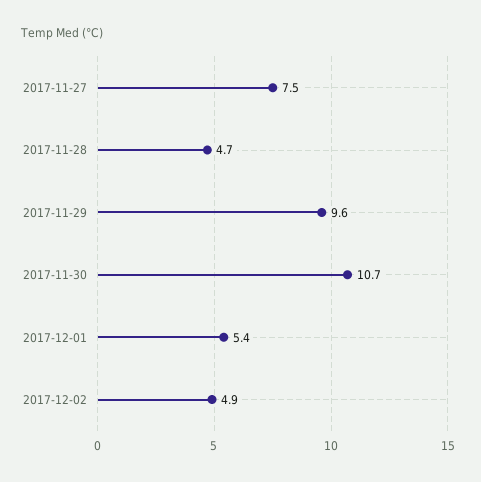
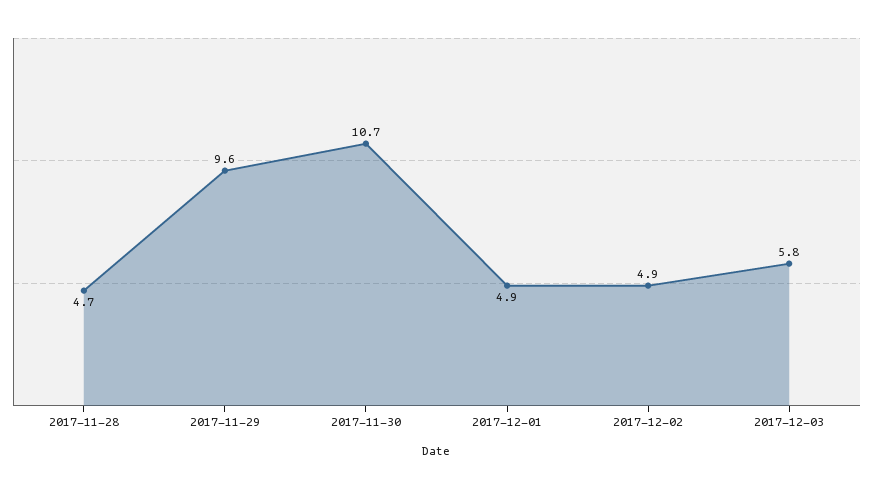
2017-11-27: 7.5 -> none
2017-12-01: 5.4 -> 4.9
2017-12-03: none -> 5.8

